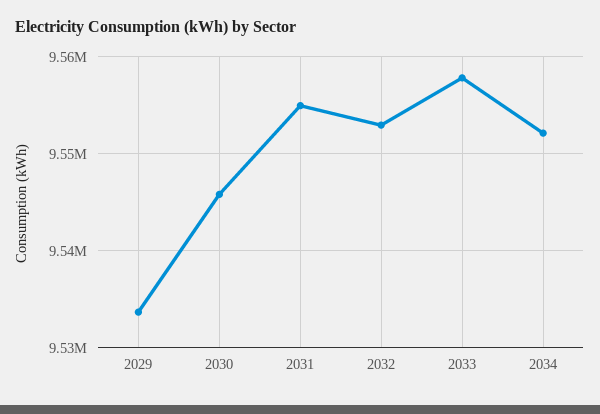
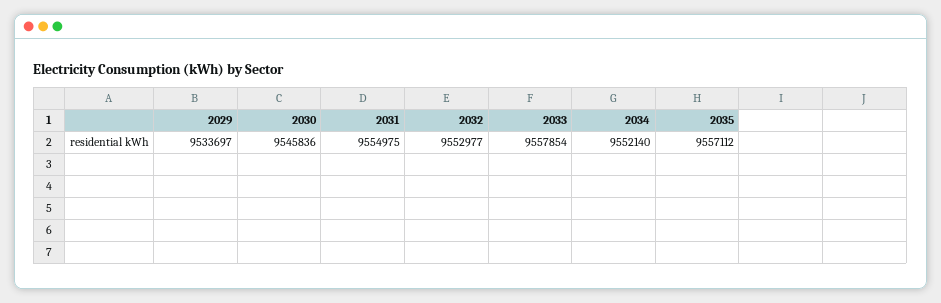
2035: none -> 9557112

